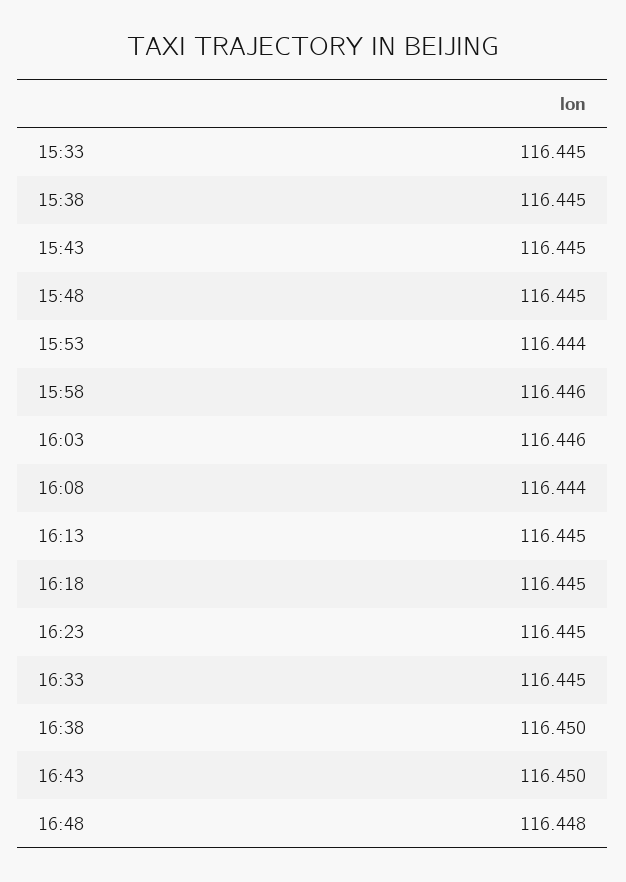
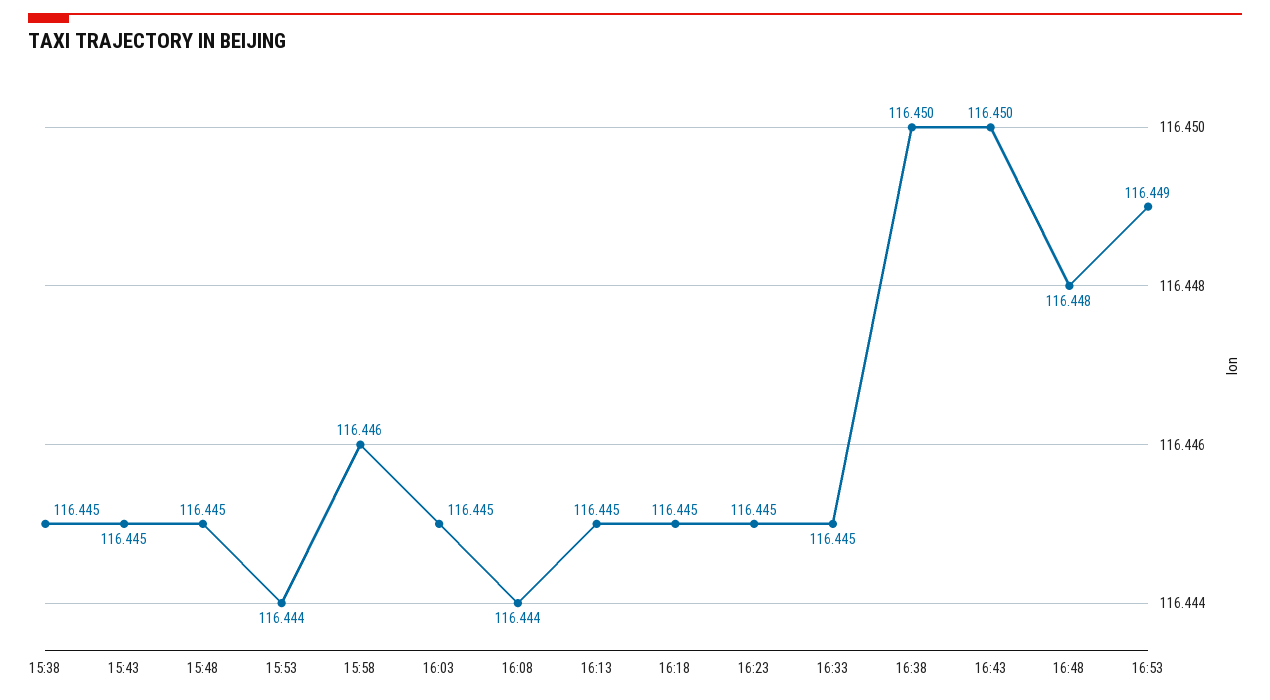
15:33: 116.445 -> none
16:03: 116.446 -> 116.445
16:53: none -> 116.449

